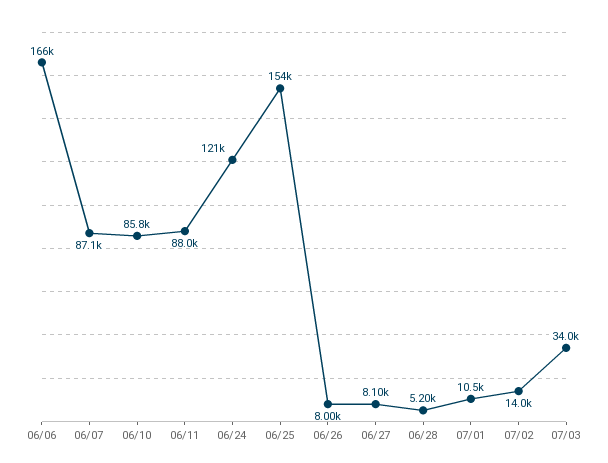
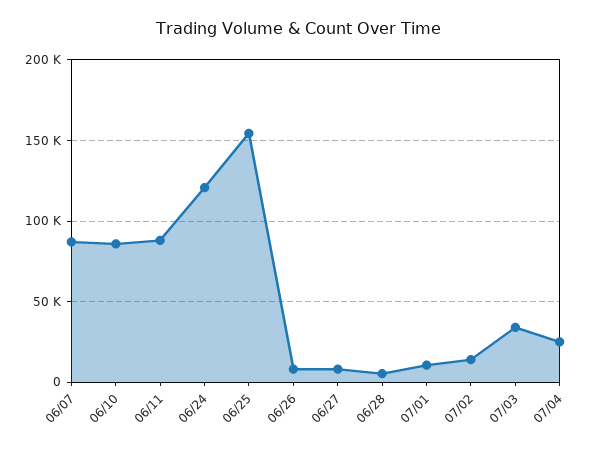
06/06: 166000 -> none
07/04: none -> 25000

